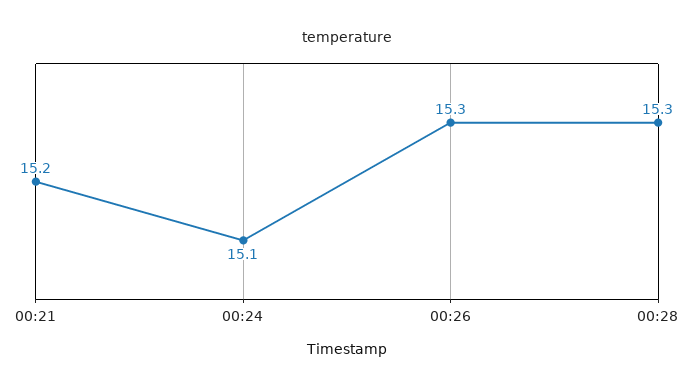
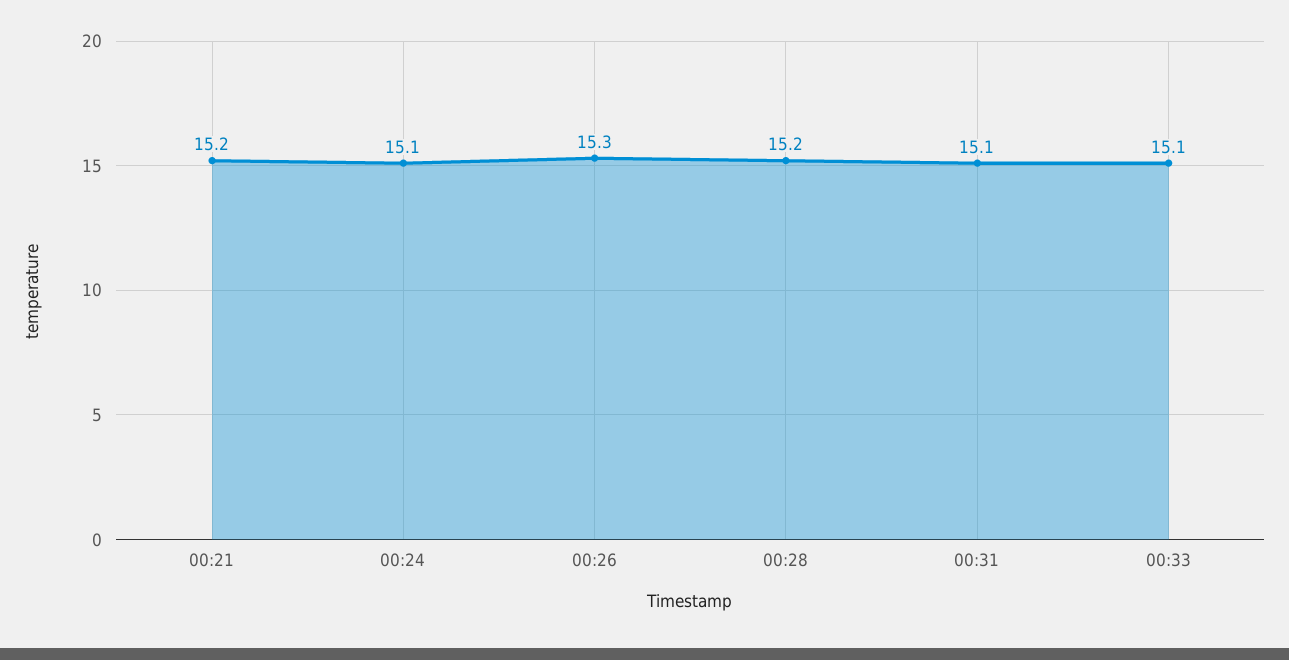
00:28: 15.3 -> 15.2
00:31: none -> 15.1
00:33: none -> 15.1

